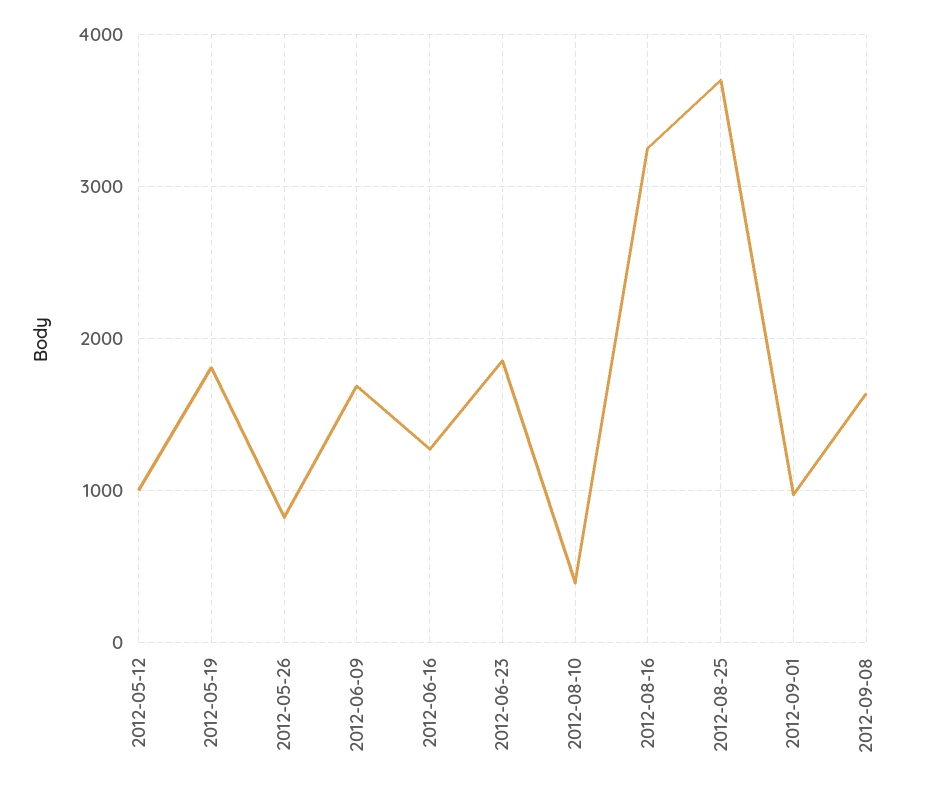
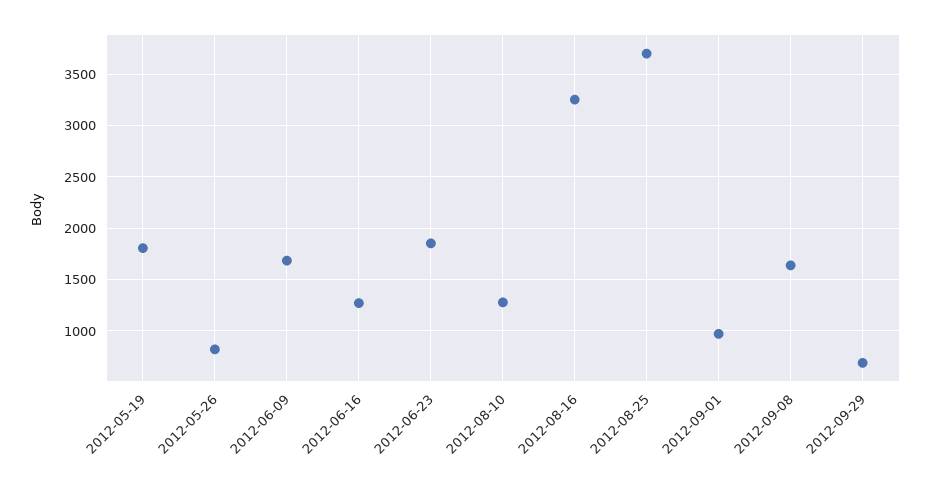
2012-05-12: 1000 -> none
2012-08-10: 400 -> 1300
2012-09-29: none -> 700

